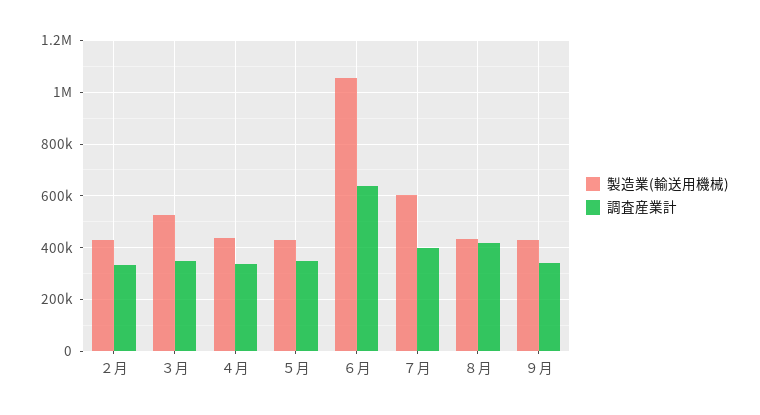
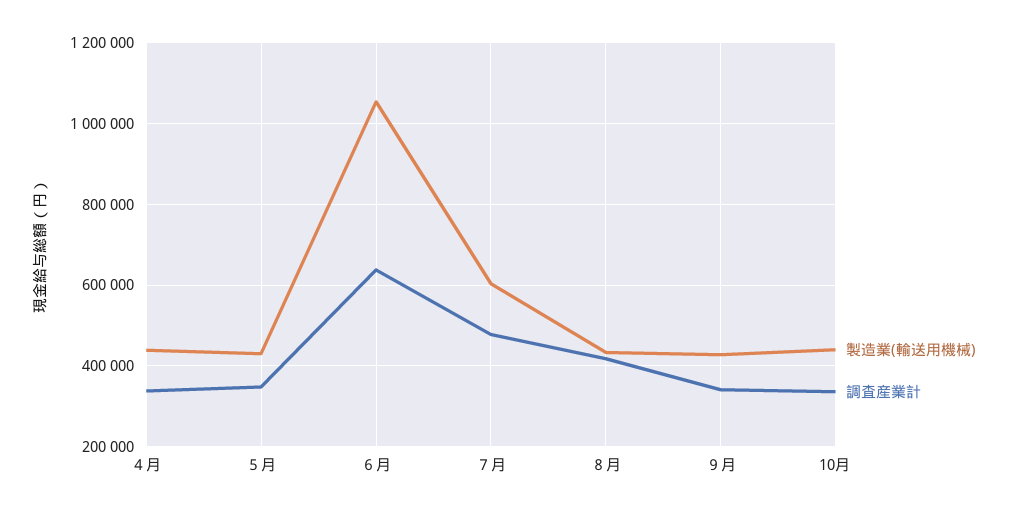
製造業(輸送用機械), ２月: 425000 -> none
調査産業計, ２月: 325000 -> none
製造業(輸送用機械), ３月: 525000 -> none
調査産業計, ３月: 350000 -> none
調査産業計, ７月: 400000 -> 480000
製造業(輸送用機械), 10月: none -> 440000
調査産業計, 10月: none -> 340000

